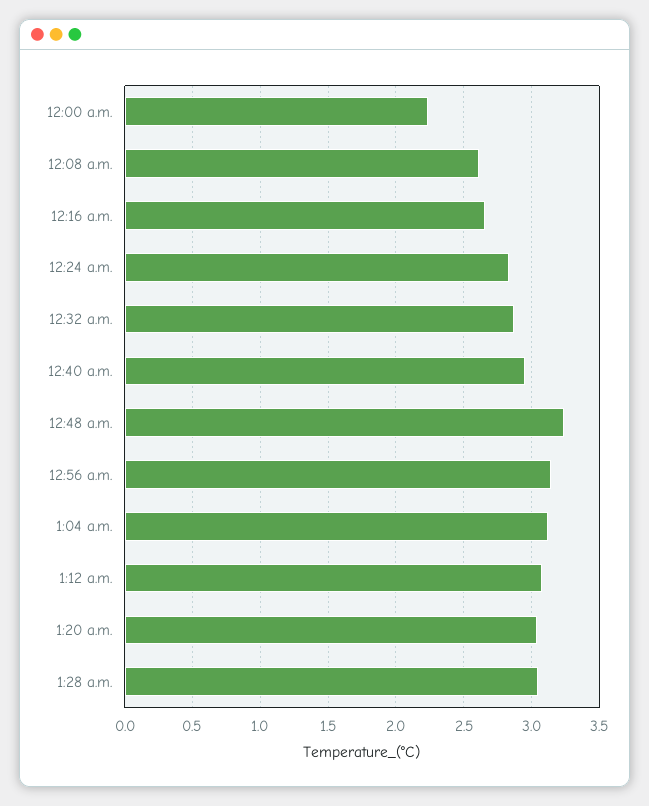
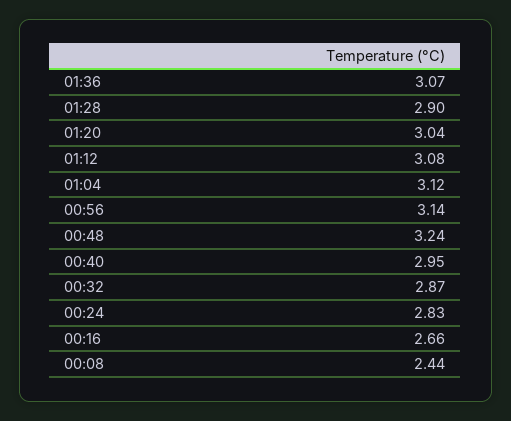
12:00 a.m.: 2.25 -> none
12:08 a.m.: 2.6 -> 2.44
1:28 a.m.: 3.05 -> 2.9
01:36: none -> 3.07

